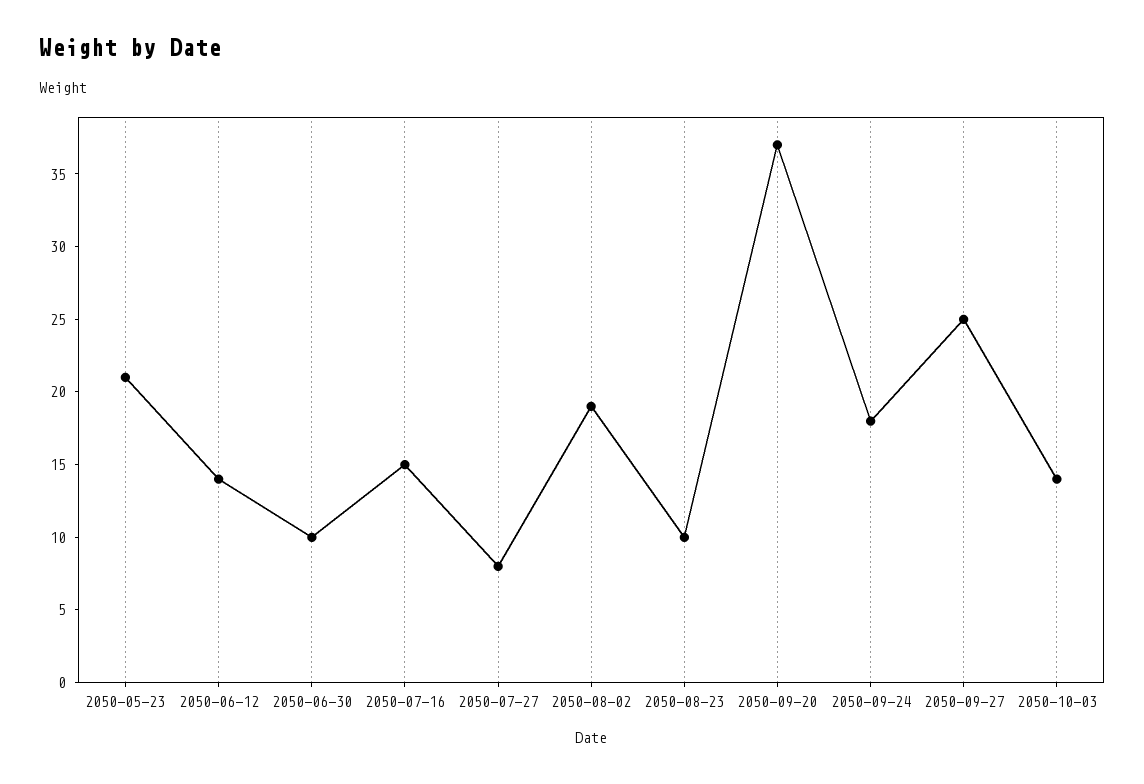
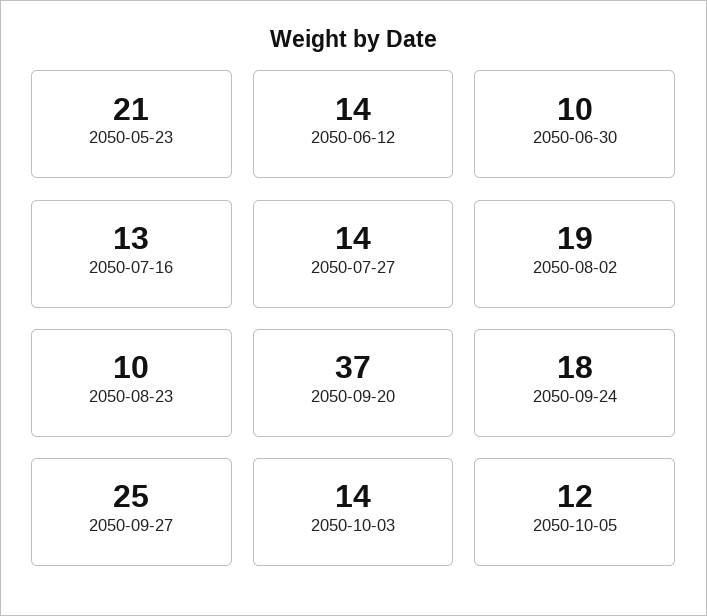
2050-07-16: 15 -> 13
2050-07-27: 8 -> 14
2050-10-05: none -> 12

